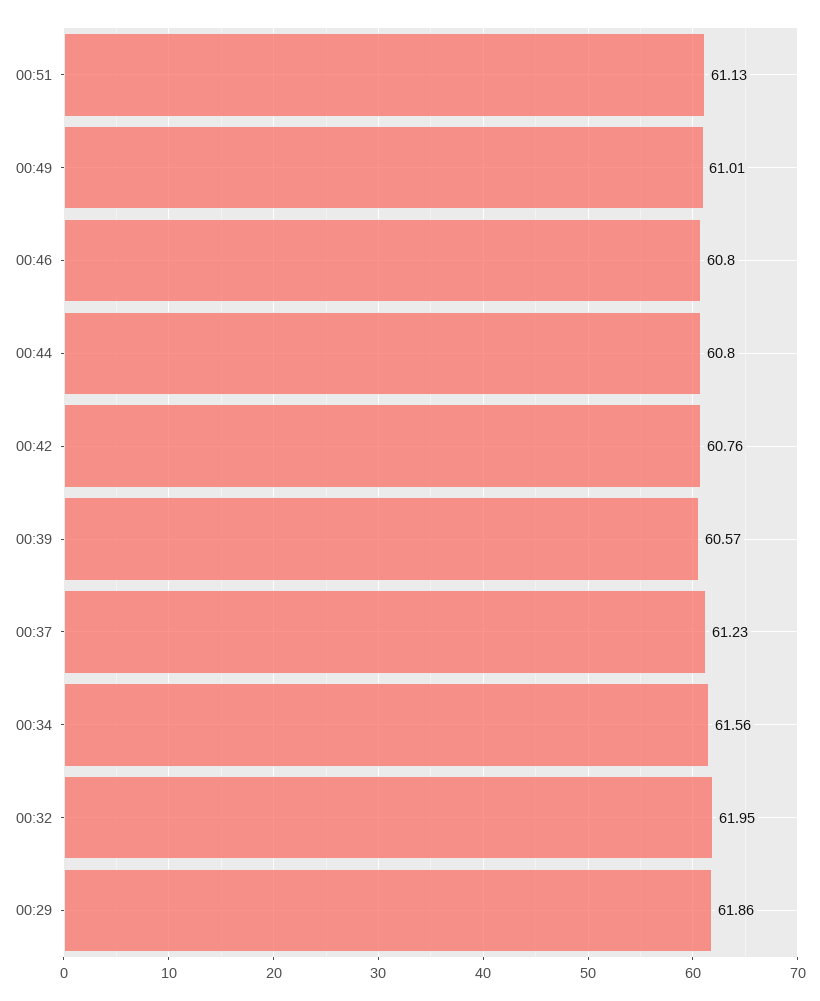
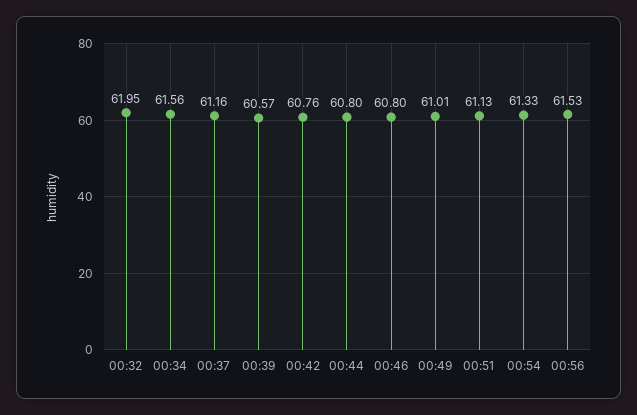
00:37: 61.23 -> 61.16
00:29: 61.86 -> none
00:54: none -> 61.33
00:56: none -> 61.53

